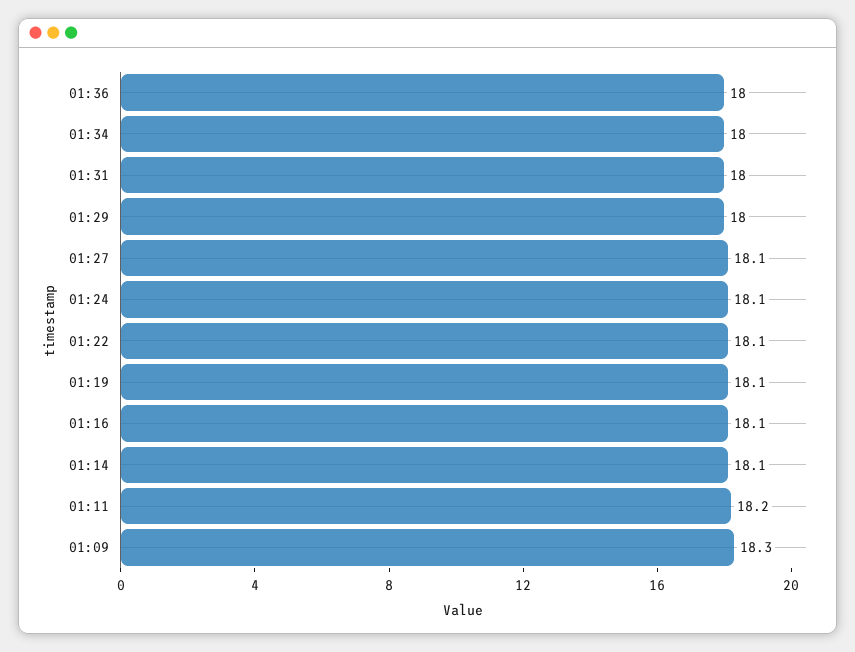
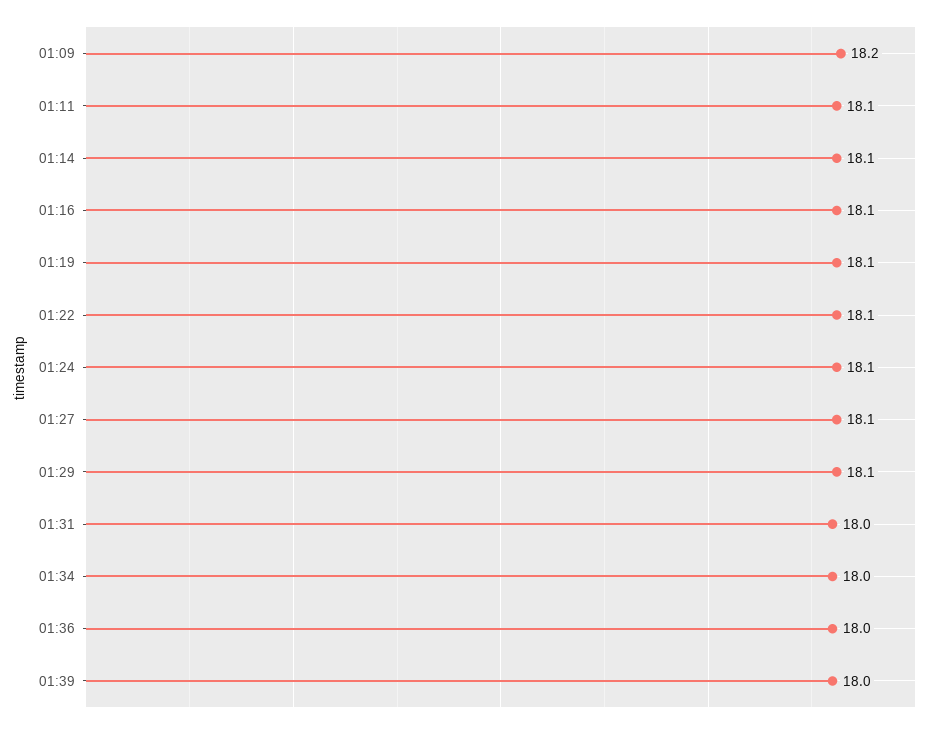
01:29: 18 -> 18.1
01:11: 18.2 -> 18.1
01:09: 18.3 -> 18.2
01:39: none -> 18

